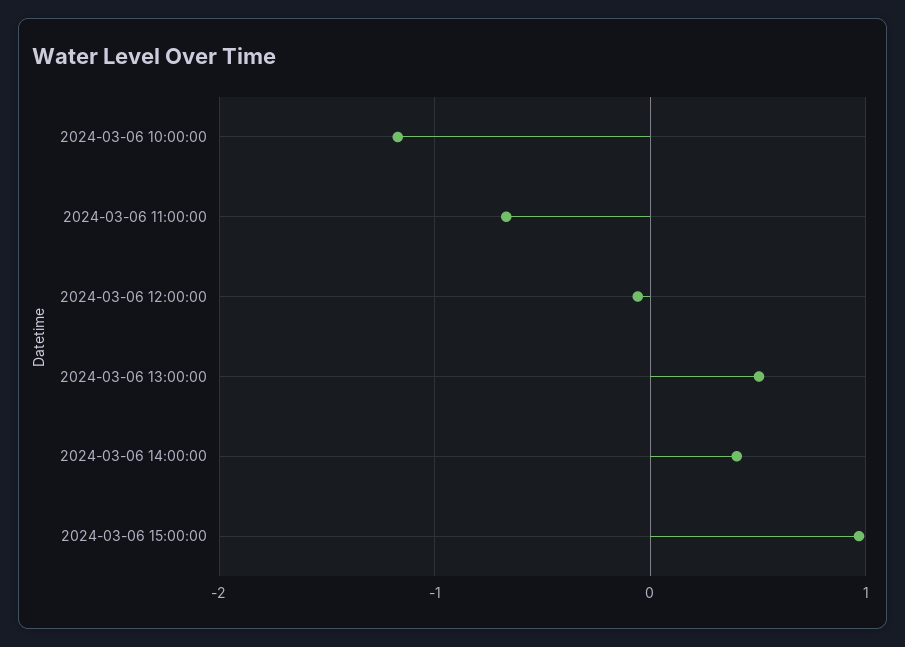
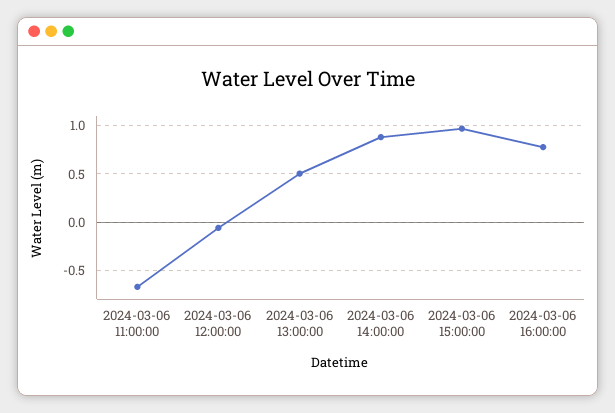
2024-03-06 10:00:00: -1.2 -> none
2024-03-06 14:00:00: 0.4 -> 0.9
2024-03-06 16:00:00: none -> 0.8

